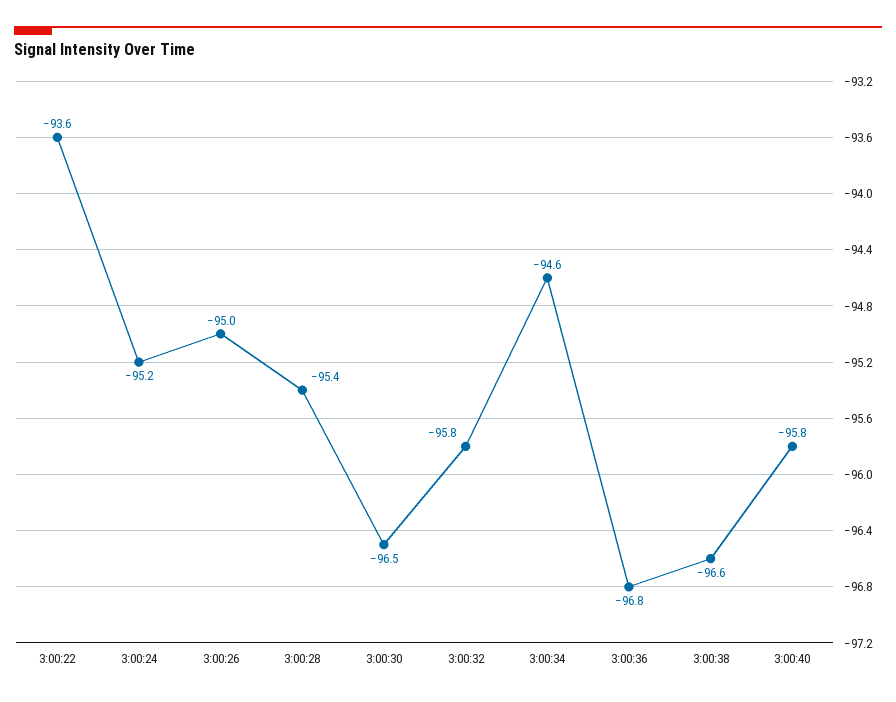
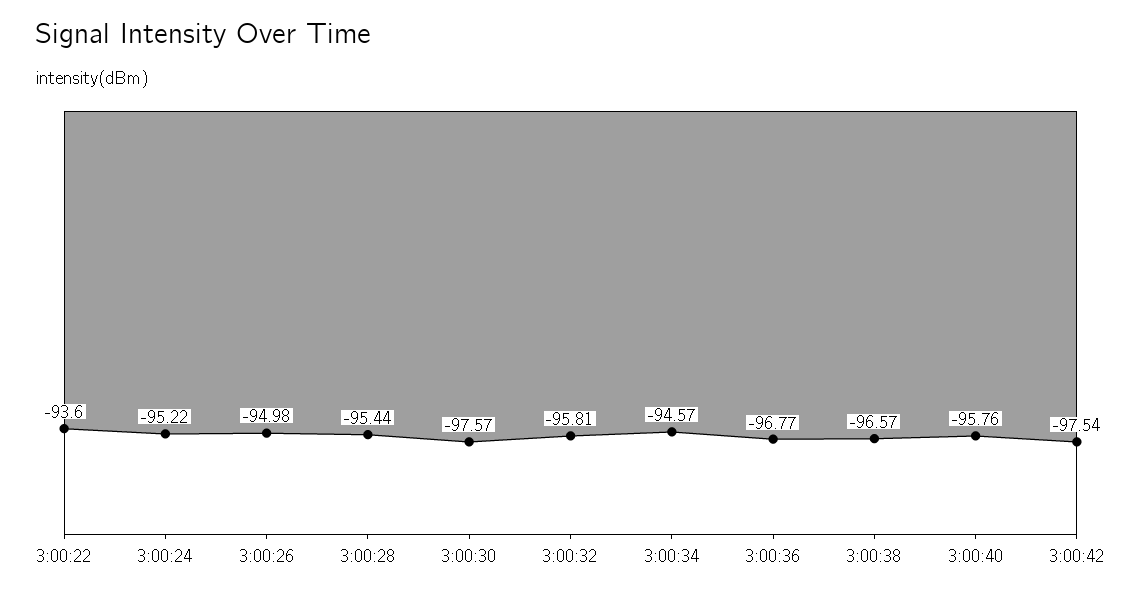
3:00:30: -96.5 -> -97.57
3:00:42: none -> -97.54

